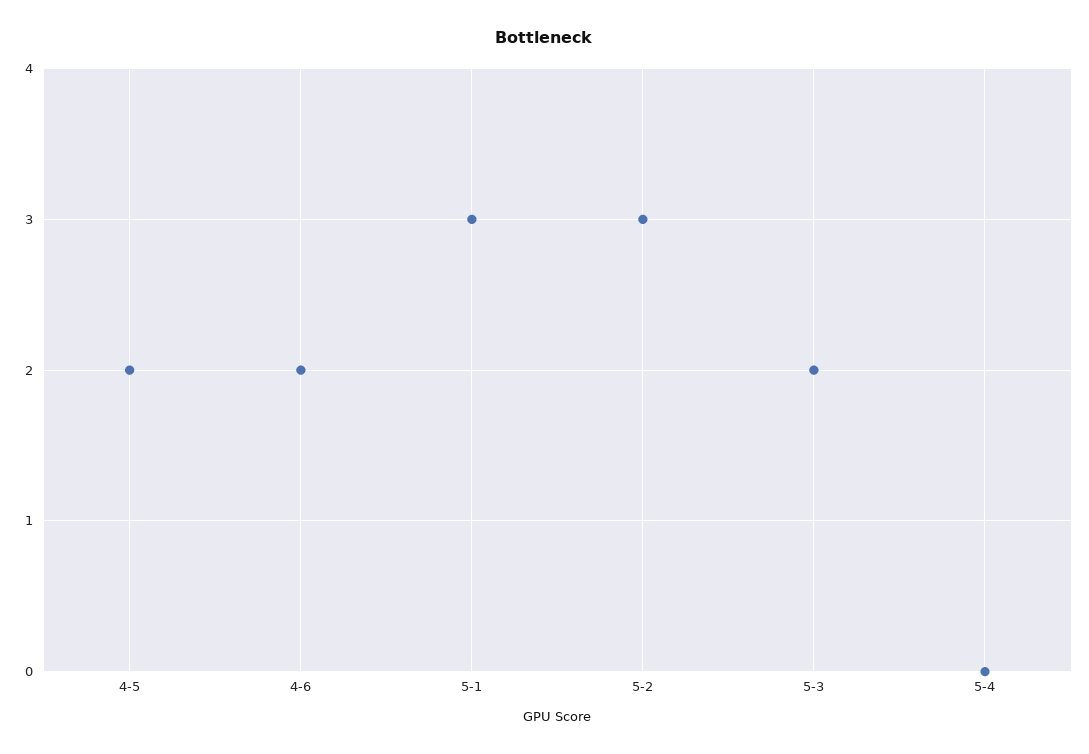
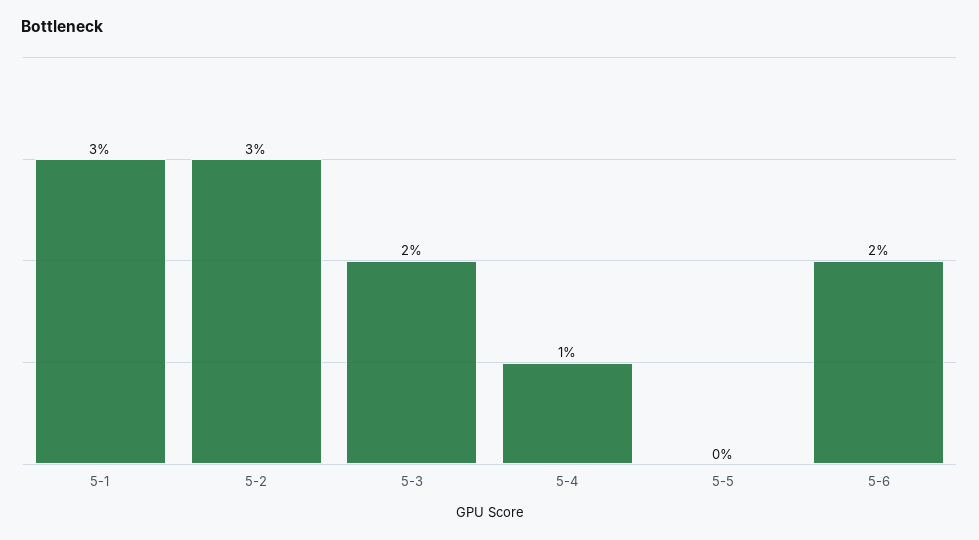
4-5: 2 -> none
4-6: 2 -> none
5-4: 0 -> 1
5-5: none -> 0
5-6: none -> 2

